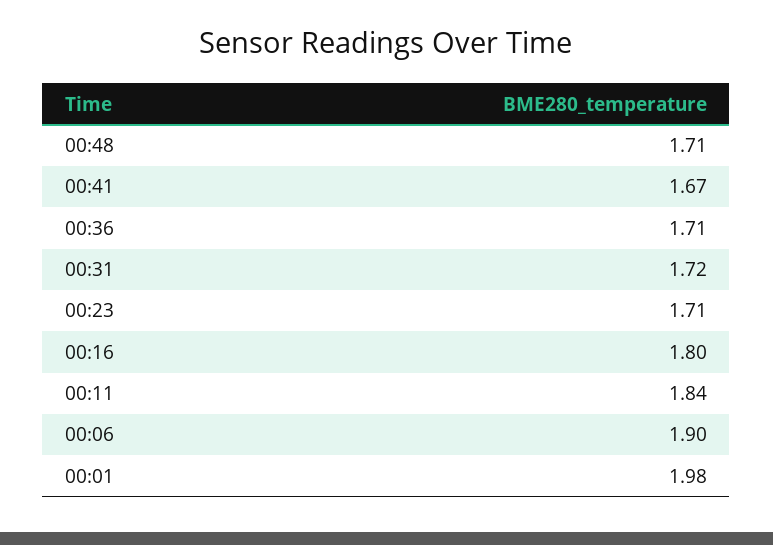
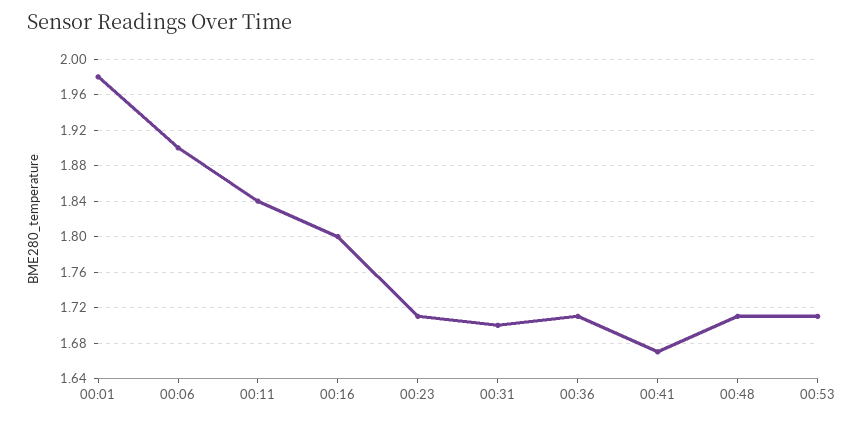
00:31: 1.72 -> 1.7
00:53: none -> 1.71

